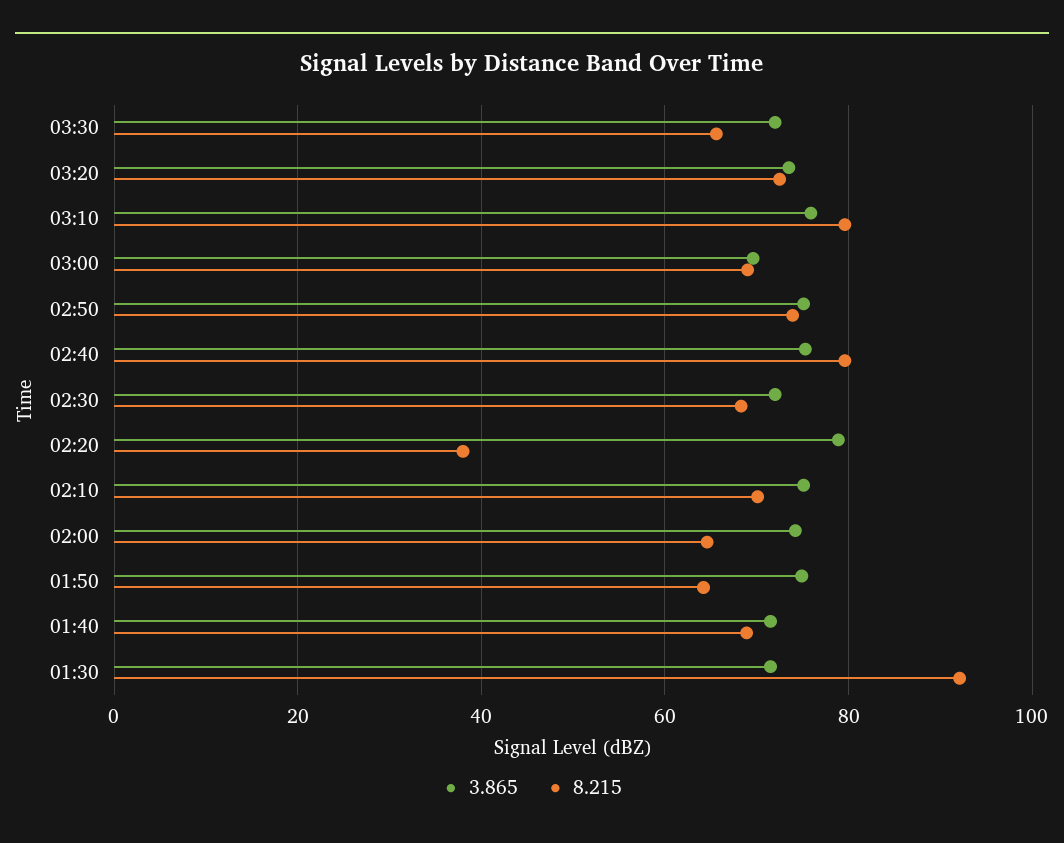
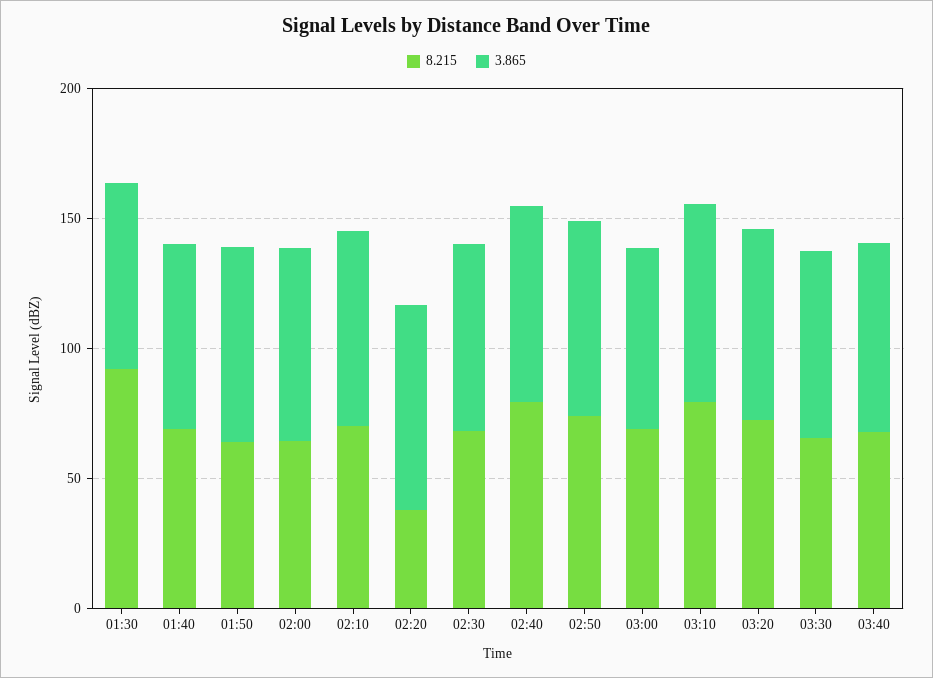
8.215, 03:40: none -> 70
3.865, 03:40: none -> 70

